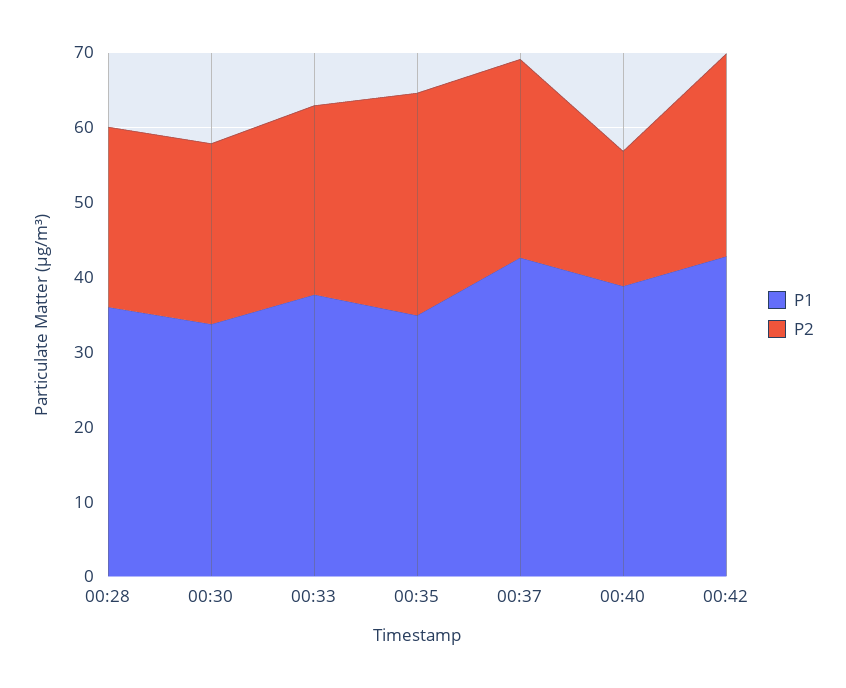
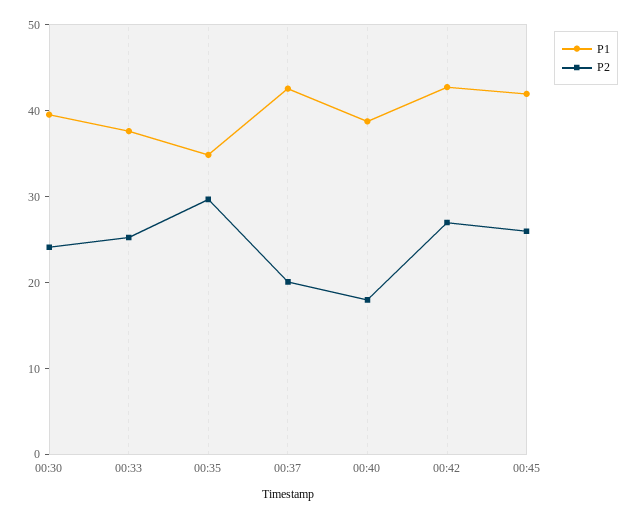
P1, 00:28: 36 -> none
P2, 00:28: 24 -> none
P1, 00:30: 34 -> 40
P2, 00:37: 26 -> 20
P1, 00:45: none -> 42
P2, 00:45: none -> 26

